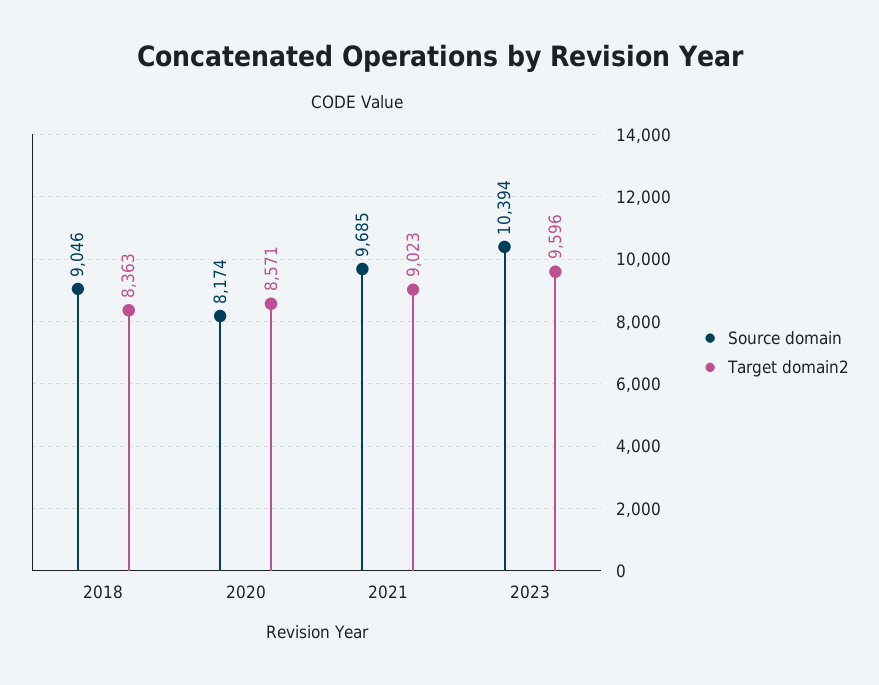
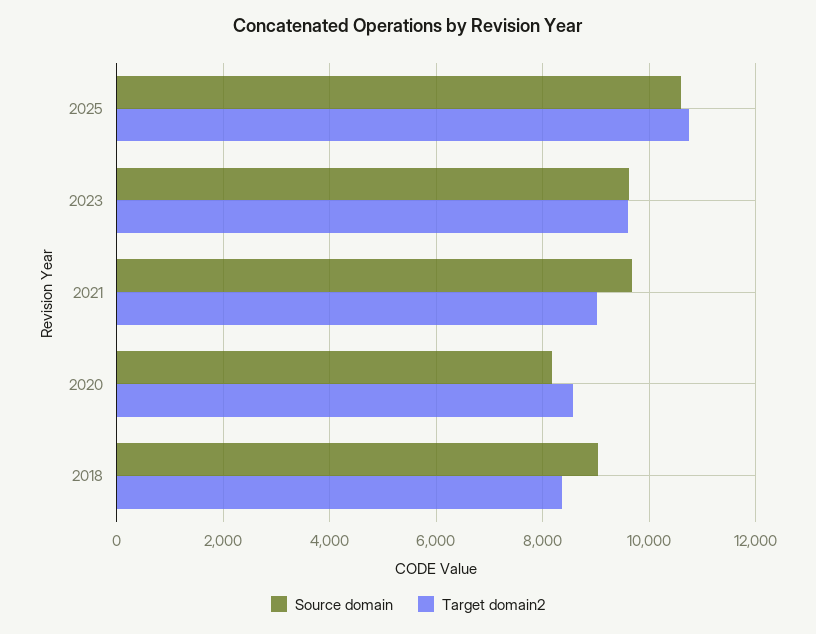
Source domain, 2023: 10394 -> 9600
Source domain, 2025: none -> 10600
Target domain2, 2025: none -> 10800

